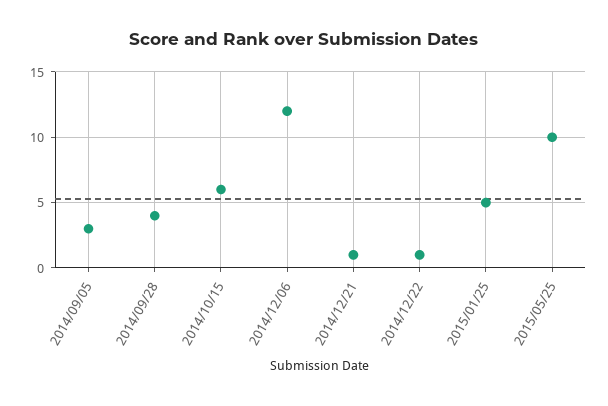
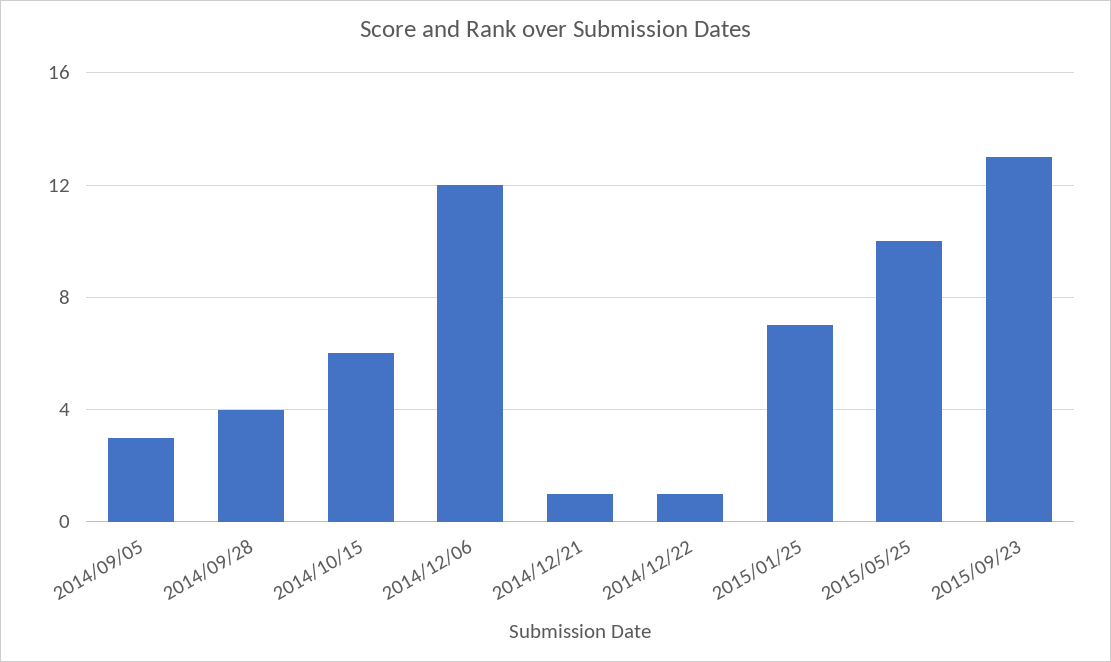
2015/01/25: 5 -> 7
2015/09/23: none -> 13

